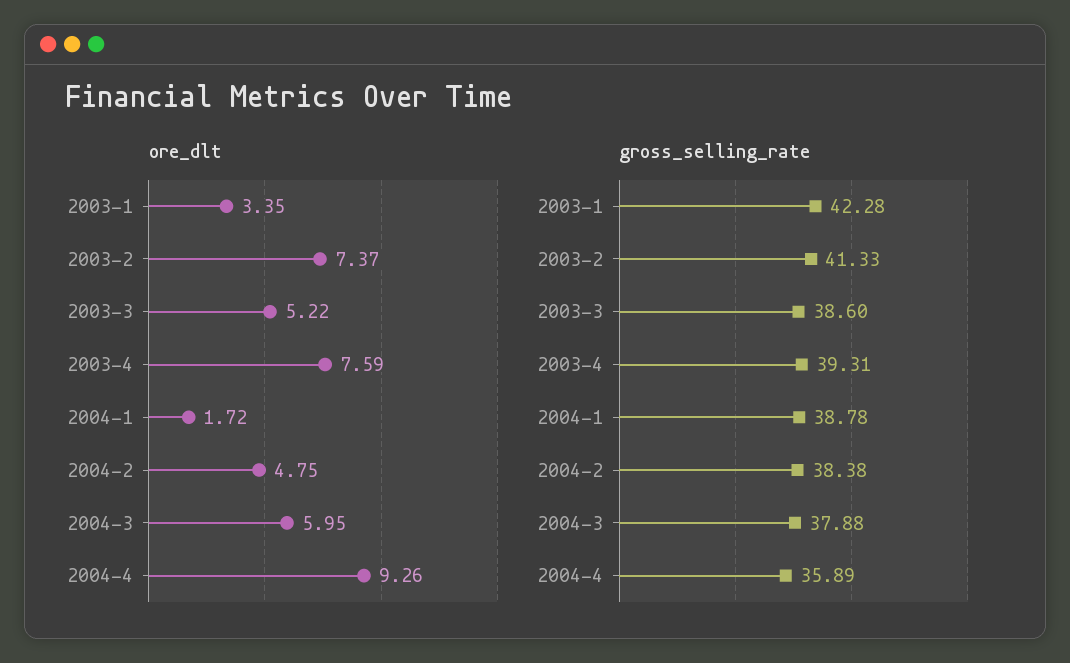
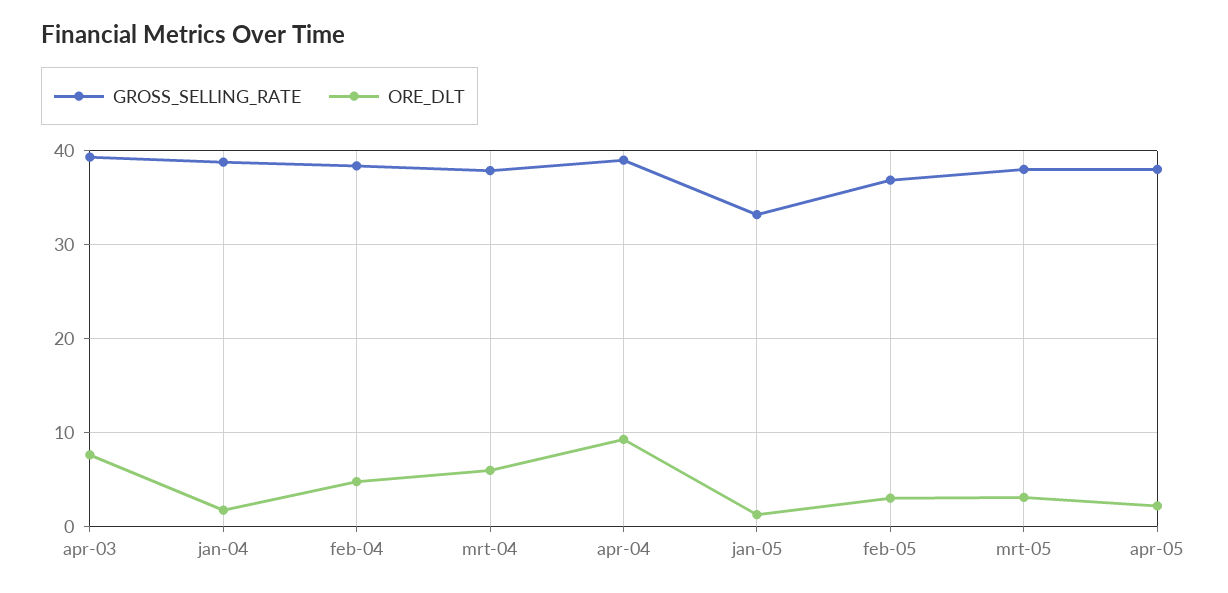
ore_dlt, 2003-1: 3.35 -> none
ore_dlt, 2003-2: 7.37 -> none
ore_dlt, 2003-3: 5.22 -> none
gross_selling_rate, 2003-1: 42.28 -> none
gross_selling_rate, 2003-2: 41.33 -> none
gross_selling_rate, 2003-3: 38.6 -> none
gross_selling_rate, 2004-4: 35.89 -> 39
gross_selling_rate, jan-05: none -> 33
ore_dlt, jan-05: none -> 1
gross_selling_rate, feb-05: none -> 37
ore_dlt, feb-05: none -> 3
gross_selling_rate, mrt-05: none -> 38
ore_dlt, mrt-05: none -> 3
gross_selling_rate, apr-05: none -> 38
ore_dlt, apr-05: none -> 2

